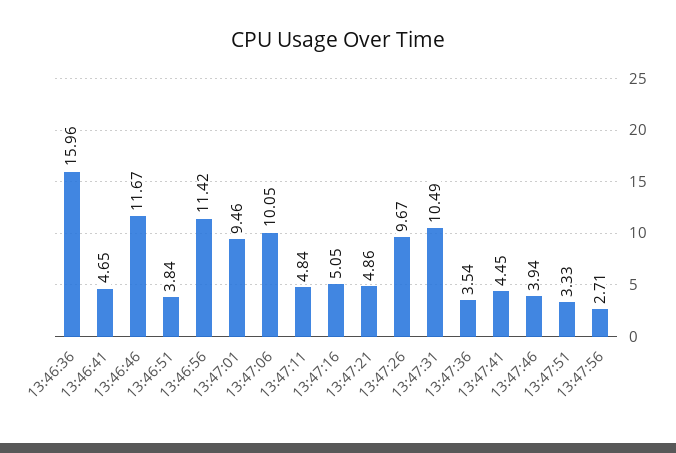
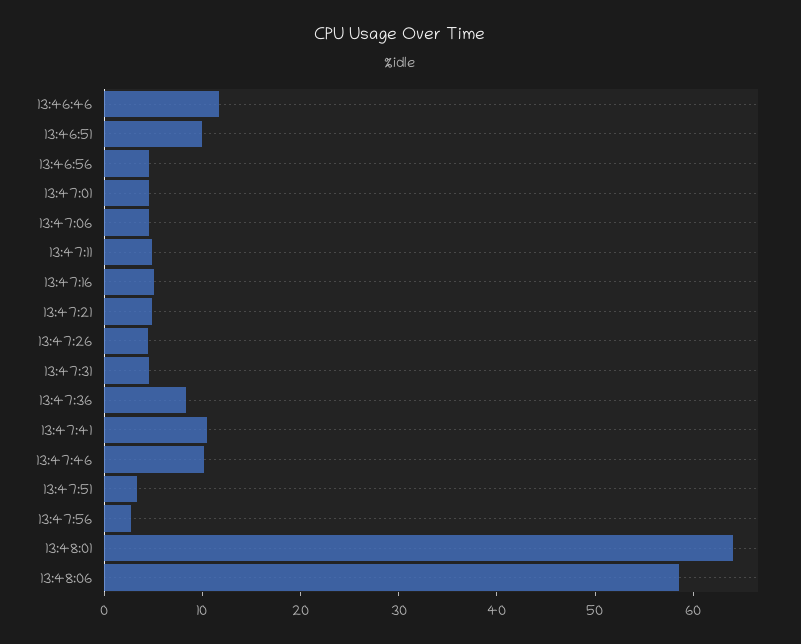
13:46:36: 15.96 -> none
13:46:41: 4.65 -> none
13:46:51: 3.84 -> 10
13:46:56: 11.42 -> 4
13:47:01: 9.46 -> 4
13:47:06: 10.05 -> 4
13:47:26: 9.67 -> 4
13:47:31: 10.49 -> 4
13:47:36: 3.54 -> 8
13:47:41: 4.45 -> 10
13:47:46: 3.94 -> 10
13:48:01: none -> 64
13:48:06: none -> 58

